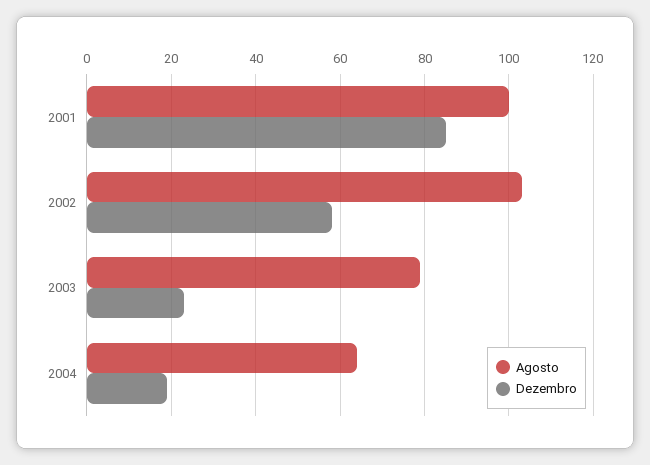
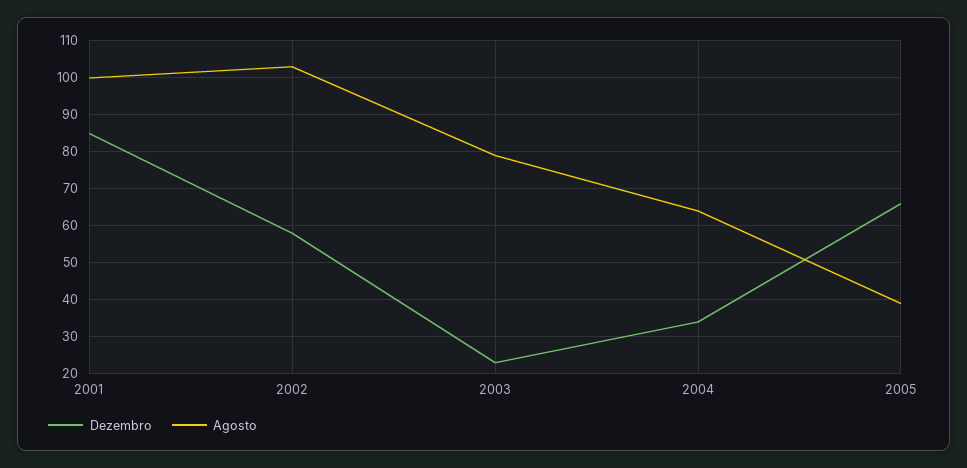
Dezembro, 2004: 20 -> 35
Dezembro, 2005: none -> 65
Agosto, 2005: none -> 40

